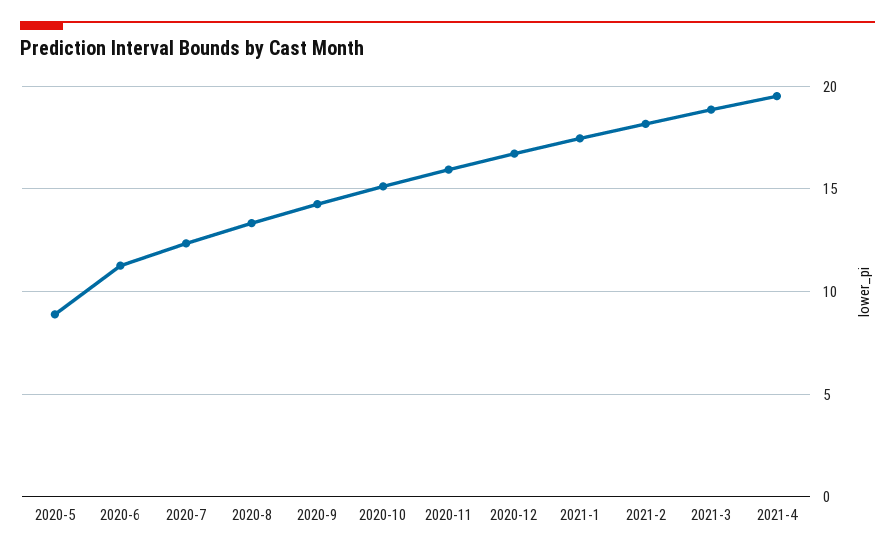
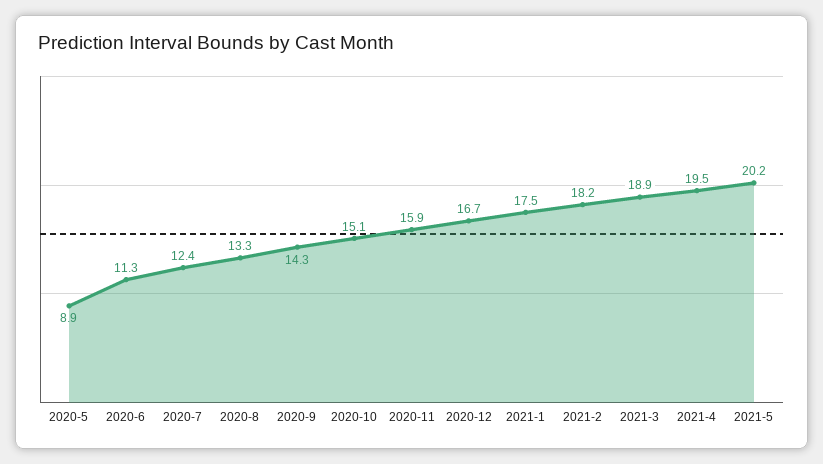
2021-5: none -> 20.2

